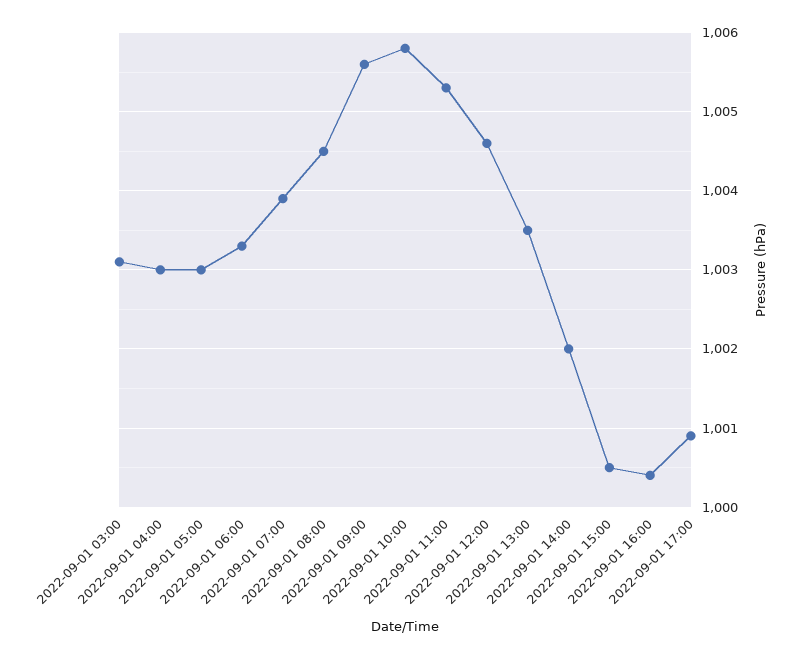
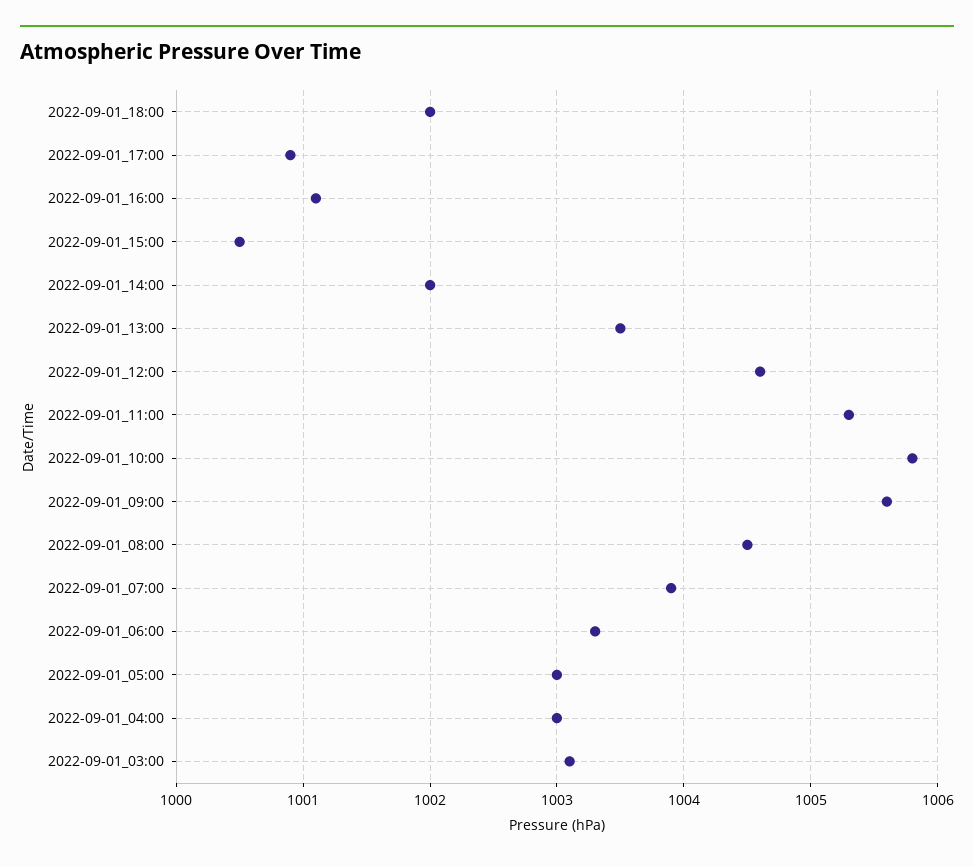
2022-09-01 16:00: 1000.4 -> 1001.1
2022-09-01_18:00: none -> 1002

